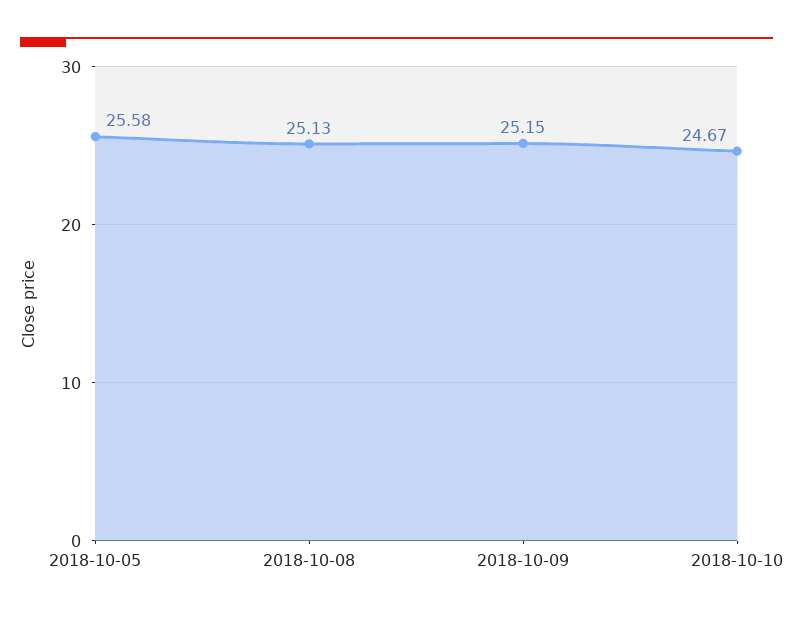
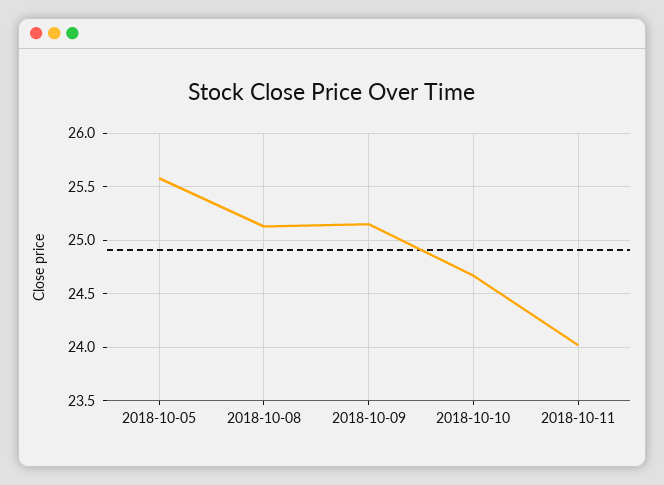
2018-10-11: none -> 24

